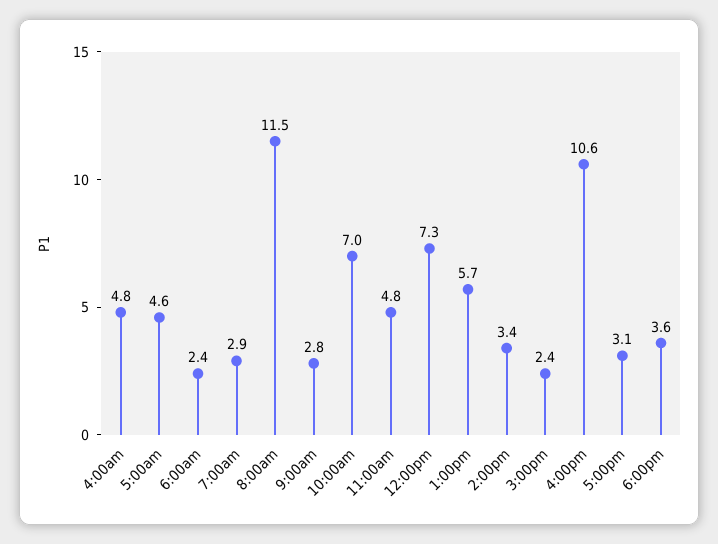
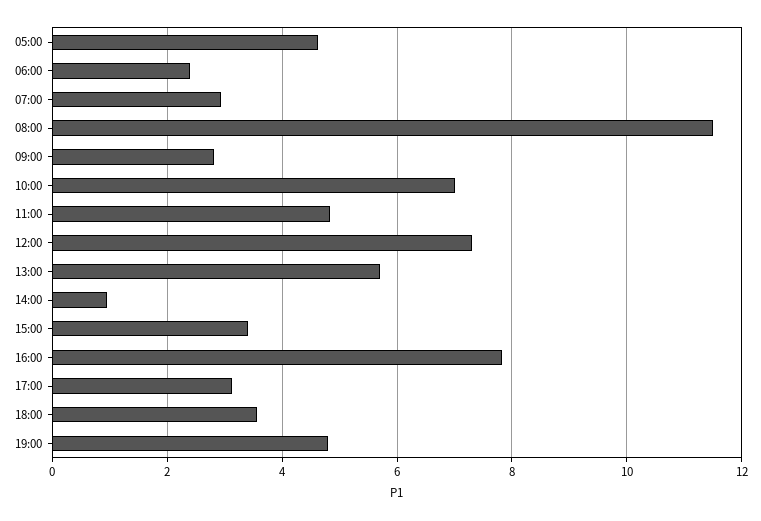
4:00am: 4.8 -> none
2:00pm: 3.4 -> 1
3:00pm: 2.4 -> 3.4
4:00pm: 10.6 -> 7.8
19:00: none -> 4.8

